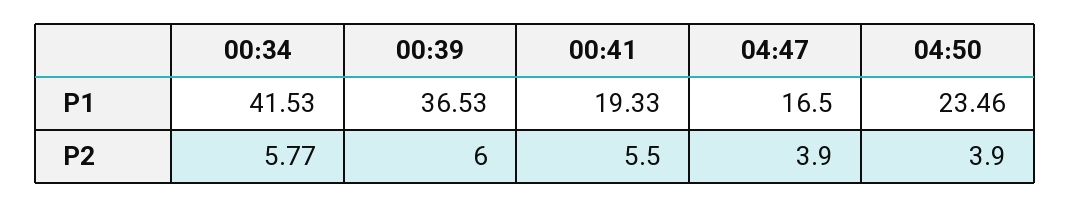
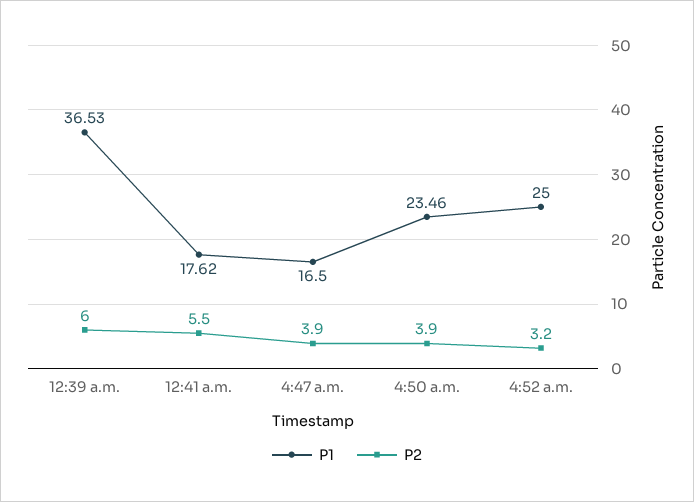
P1, 00:34: 41.53 -> none
P1, 00:41: 19.33 -> 17.62
P2, 00:34: 5.77 -> none
P1, 4:52 a.m.: none -> 25
P2, 4:52 a.m.: none -> 3.2

